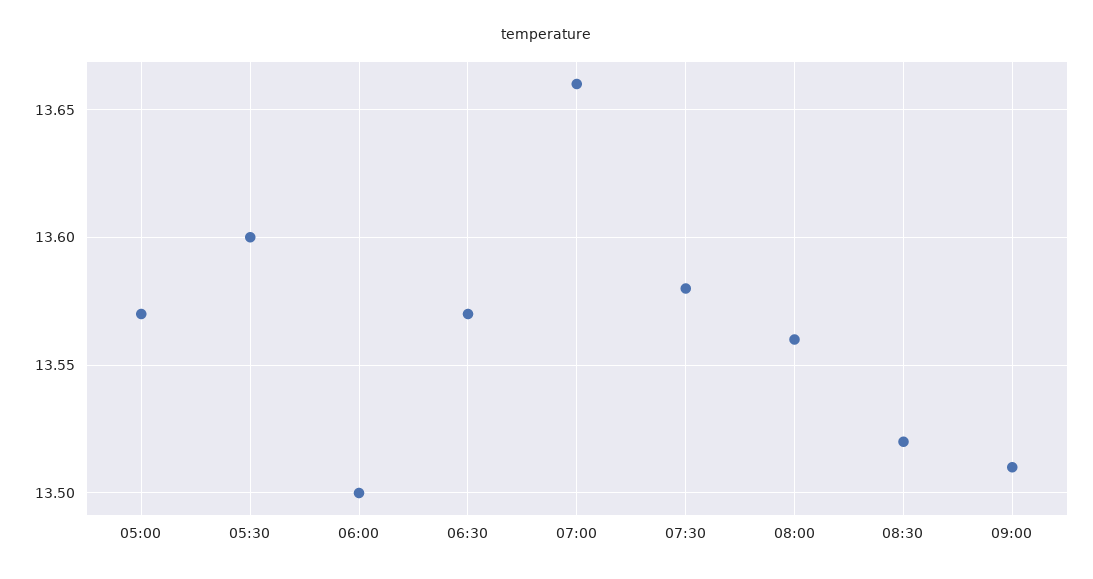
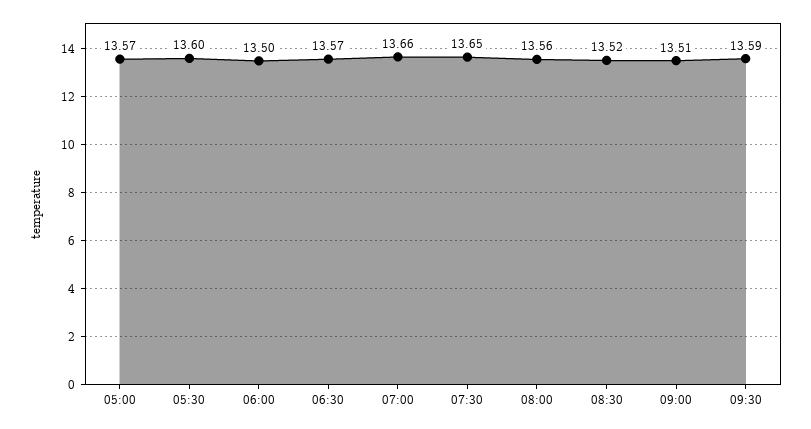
07:30: 13.58 -> 13.65
09:30: none -> 13.59

